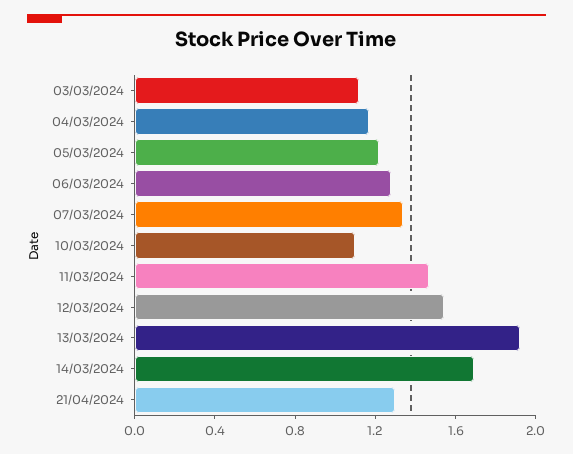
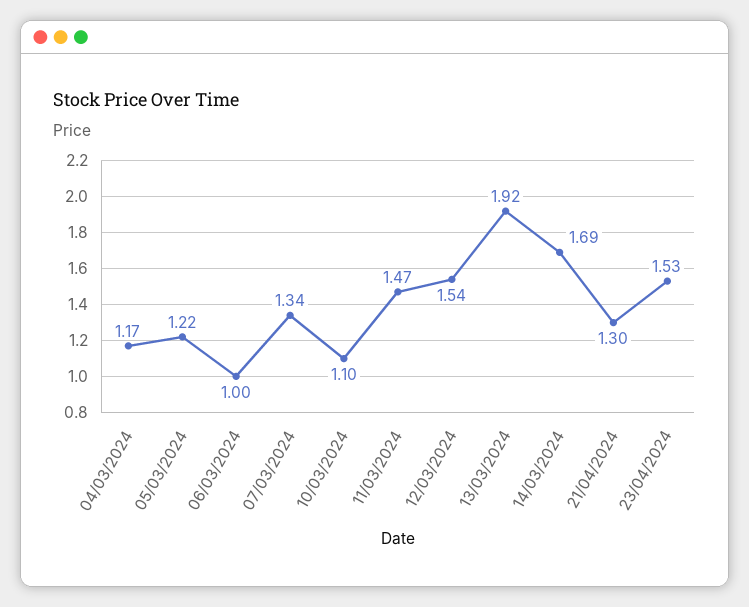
03/03/2024: 1.1 -> none
06/03/2024: 1.3 -> 1
23/04/2024: none -> 1.53

